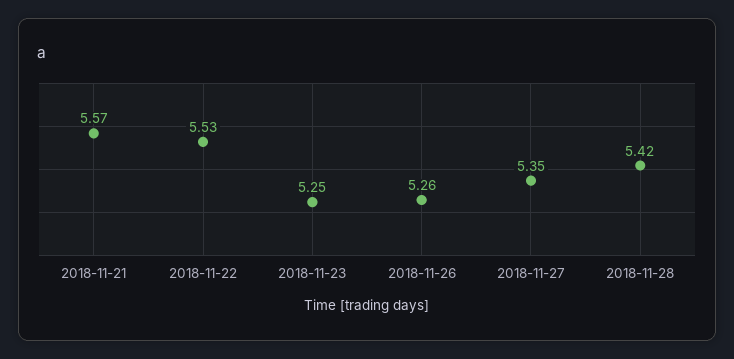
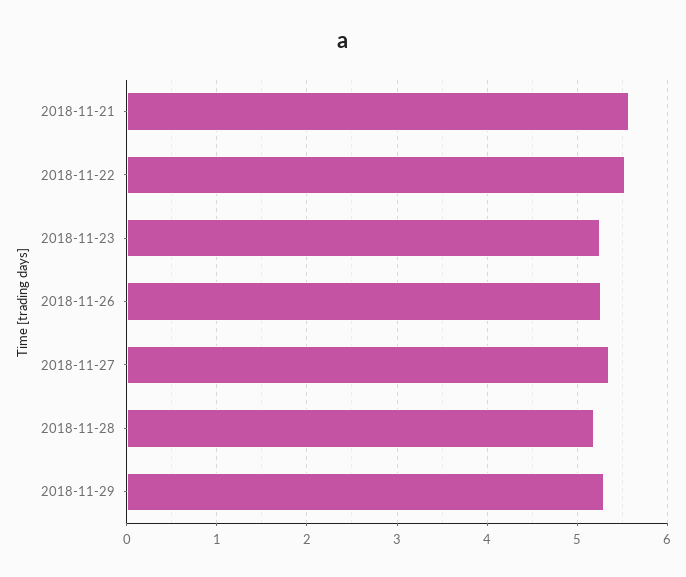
2018-11-28: 5.42 -> 5.2
2018-11-29: none -> 5.3

